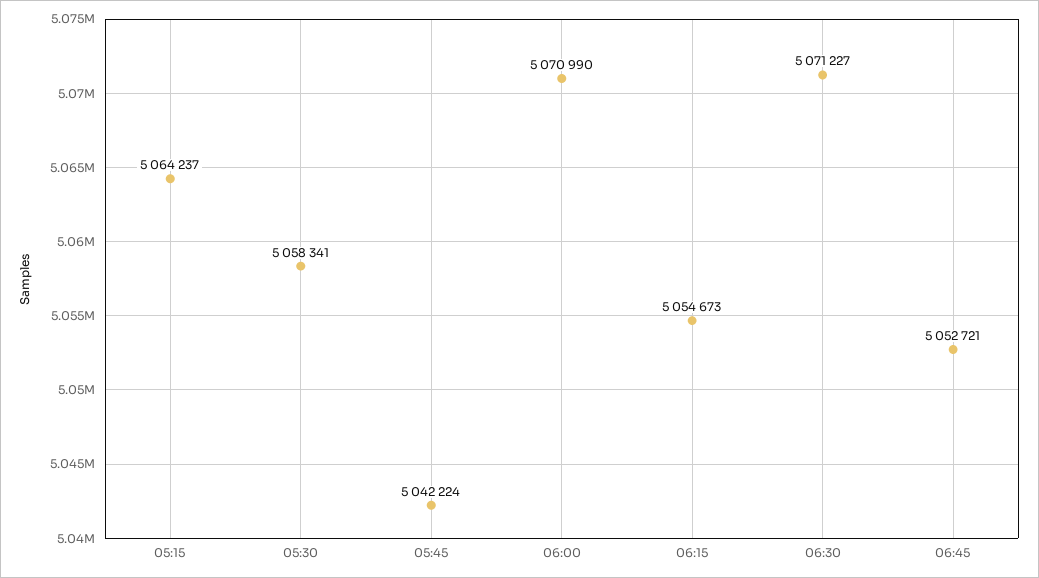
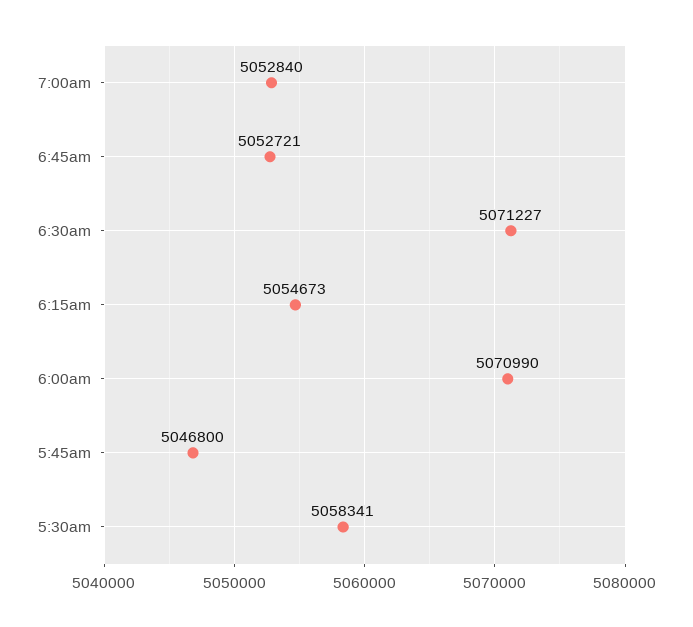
05:15: 5064237 -> none
05:45: 5042224 -> 5046800
7:00am: none -> 5052840

